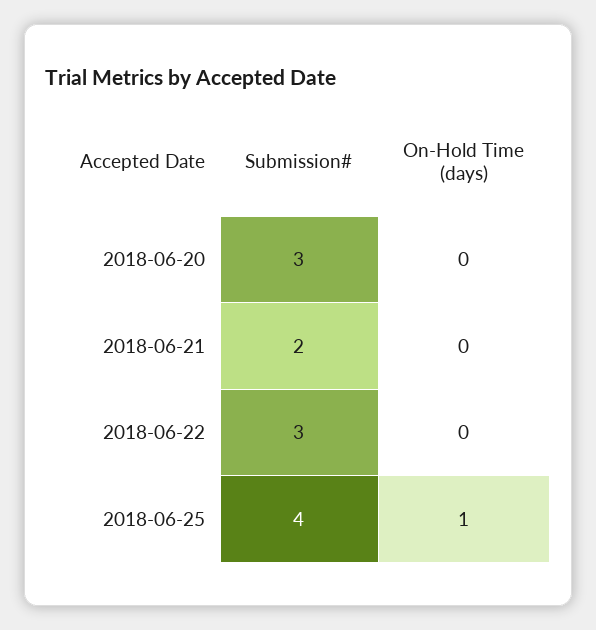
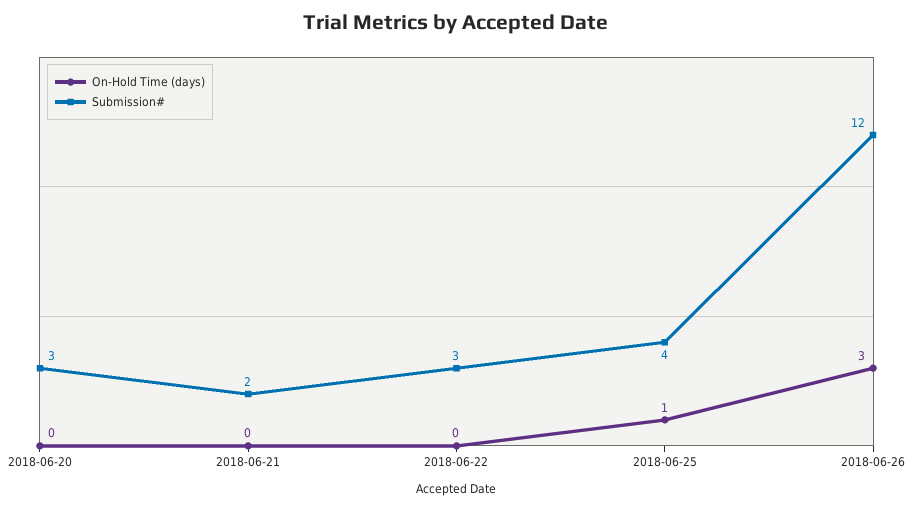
On-Hold Time (days), 2018-06-26: none -> 3
Submission#, 2018-06-26: none -> 12

